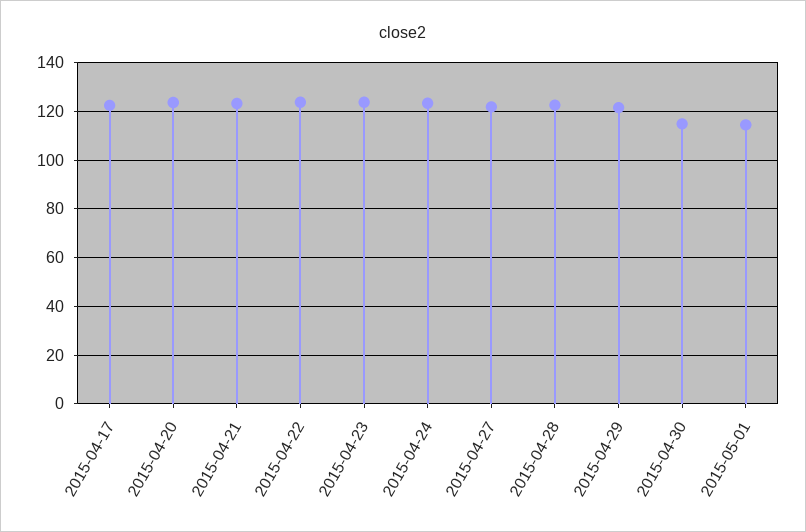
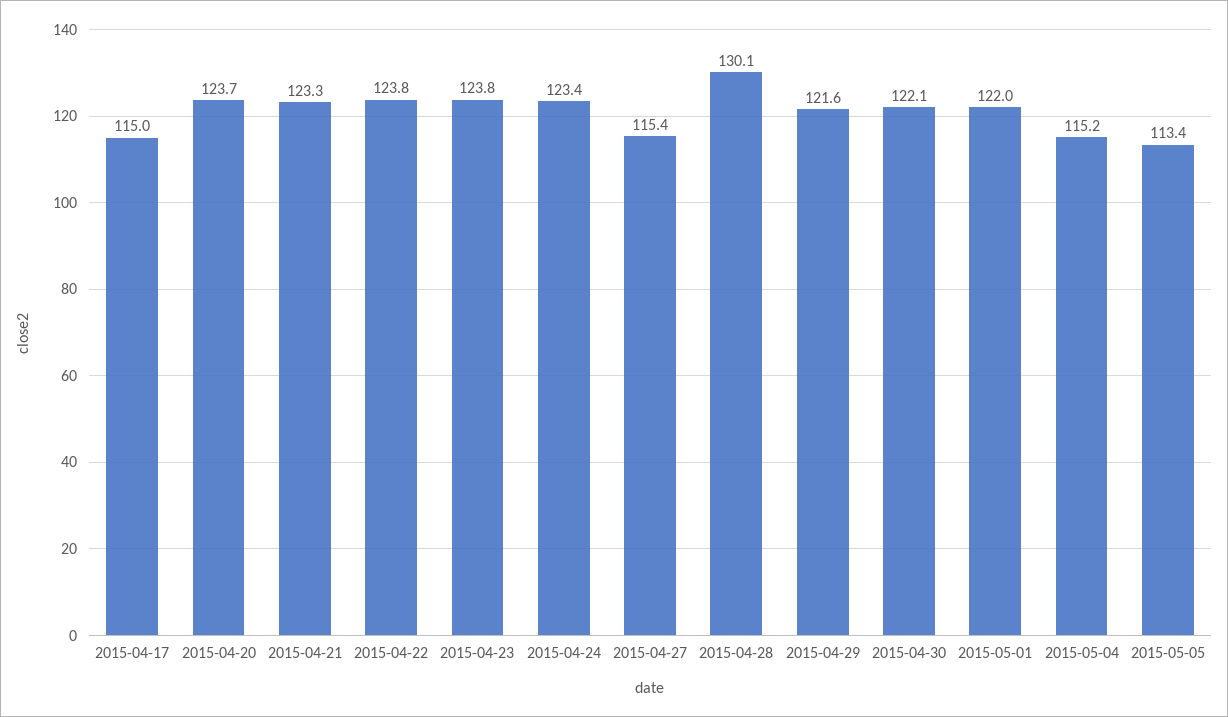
2015-04-17: 122.5 -> 115
2015-04-27: 122.5 -> 115.4
2015-04-28: 122.5 -> 130.1
2015-04-30: 115 -> 122.1
2015-05-01: 115 -> 122
2015-05-04: none -> 115.2
2015-05-05: none -> 113.4

